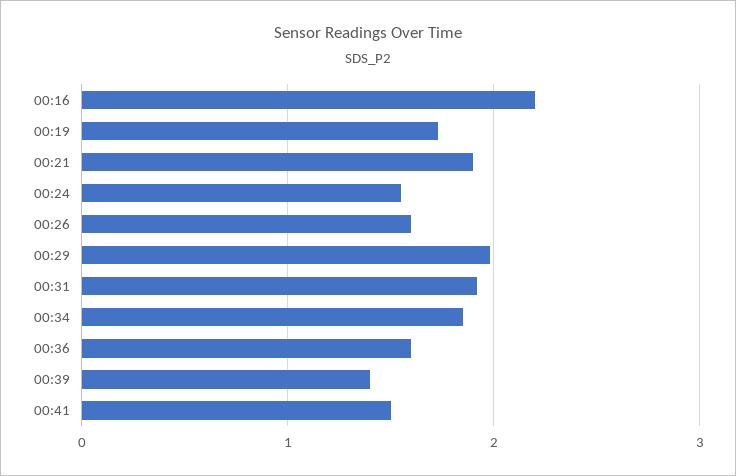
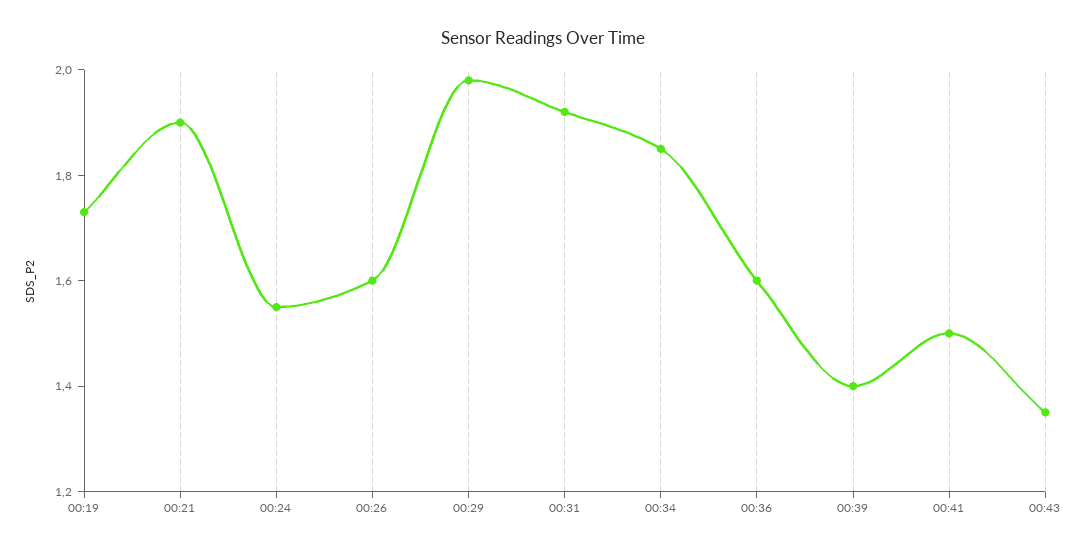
00:16: 2.2 -> none
00:43: none -> 1.35

